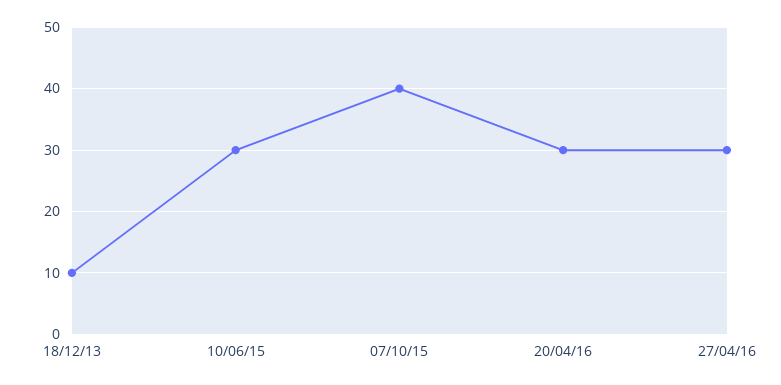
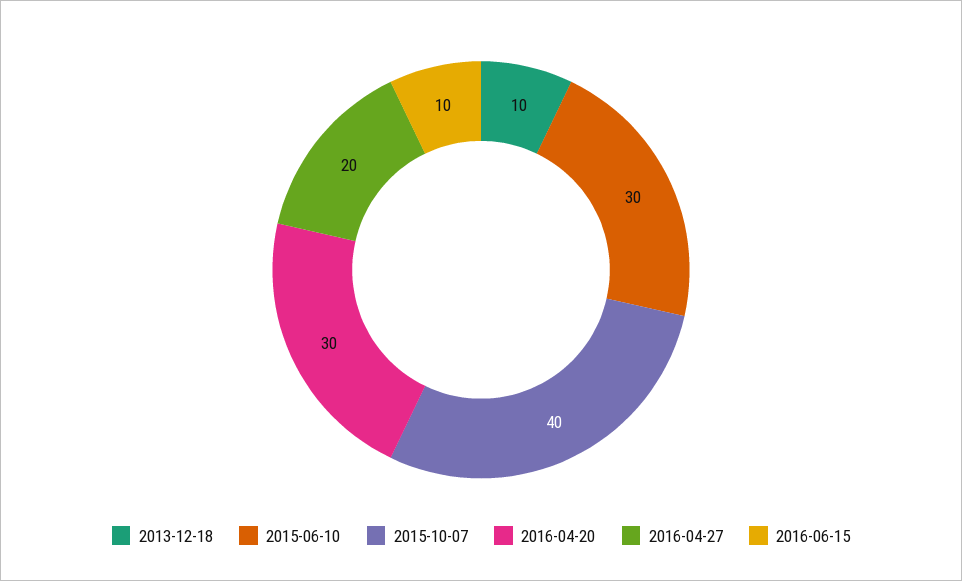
27/04/16: 30 -> 20
2016-06-15: none -> 10

